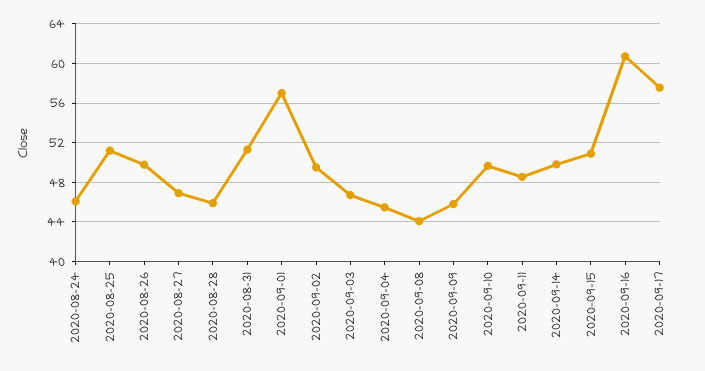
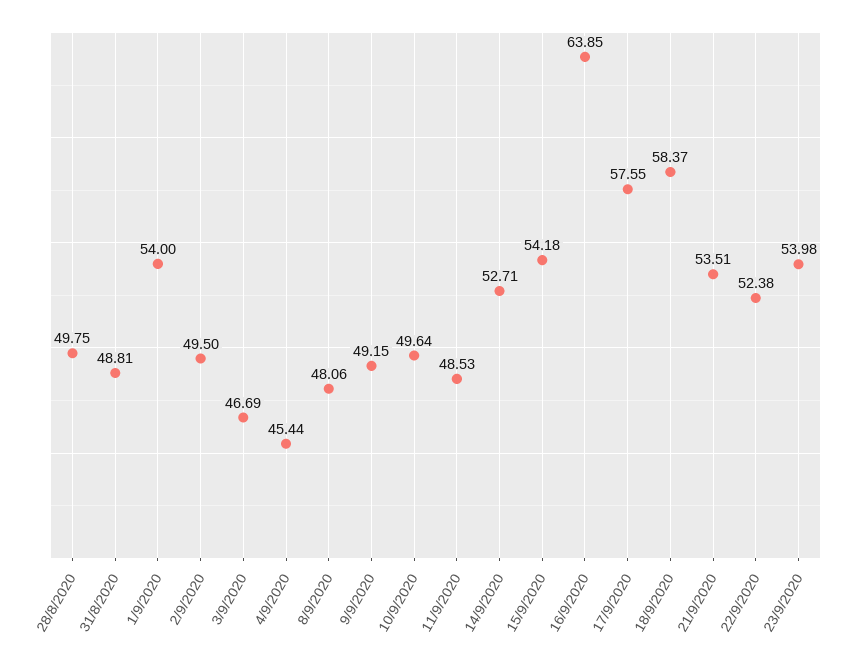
2020-08-24: 46 -> none
2020-08-25: 51 -> none
2020-08-26: 50 -> none
2020-08-27: 47 -> none
2020-08-28: 46 -> 49.75
2020-08-31: 51 -> 48.81
2020-09-01: 57 -> 54
2020-09-08: 44 -> 48.06
2020-09-09: 46 -> 49.15
2020-09-14: 50 -> 52.71
2020-09-15: 51 -> 54.18
2020-09-16: 61 -> 63.85
18/9/2020: none -> 58.37
21/9/2020: none -> 53.51
22/9/2020: none -> 52.38
23/9/2020: none -> 53.98

